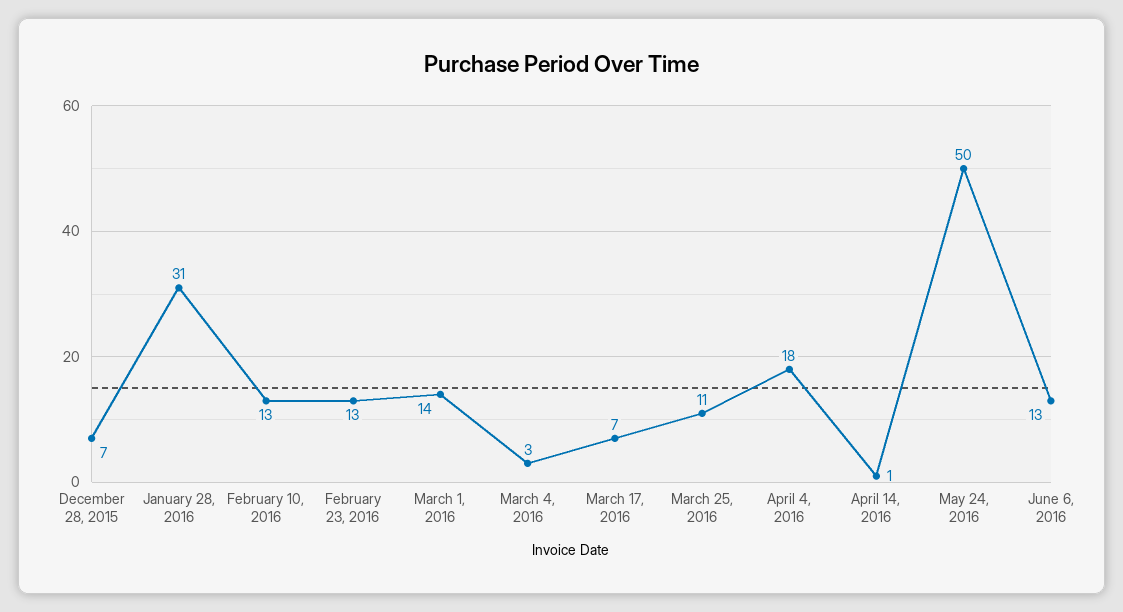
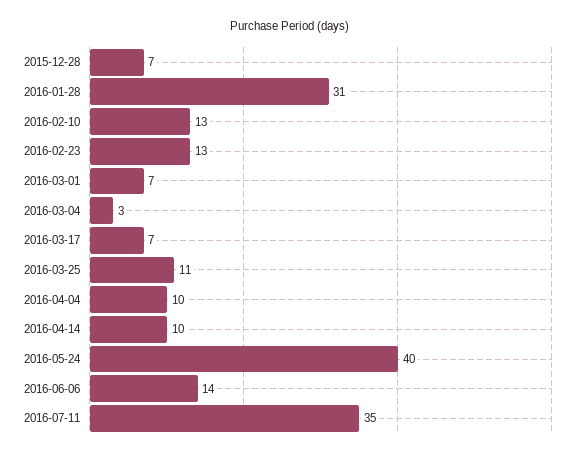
March 1, 2016: 14 -> 7
April 4, 2016: 18 -> 10
April 14, 2016: 1 -> 10
May 24, 2016: 50 -> 40
June 6, 2016: 13 -> 14
2016-07-11: none -> 35

